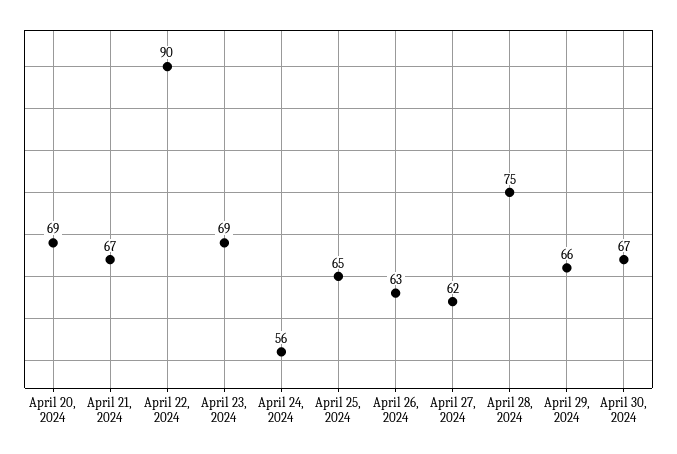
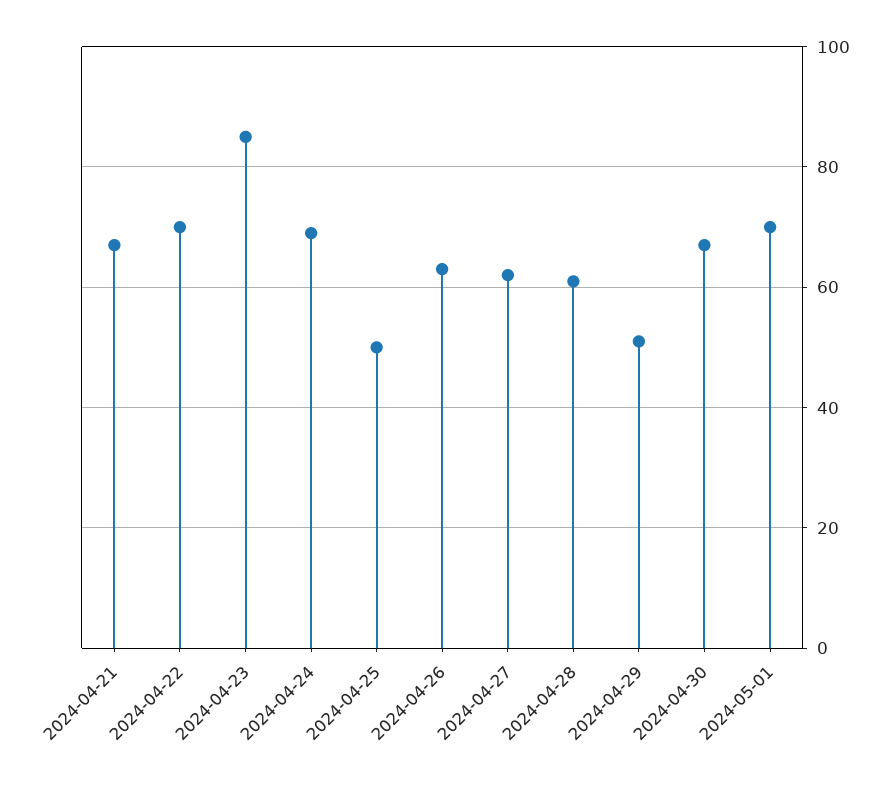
April 20, 2024: 69 -> none
April 22, 2024: 90 -> 70
April 23, 2024: 69 -> 85
April 24, 2024: 56 -> 70
April 25, 2024: 65 -> 50
April 28, 2024: 75 -> 60
April 29, 2024: 66 -> 50
2024-05-01: none -> 70

